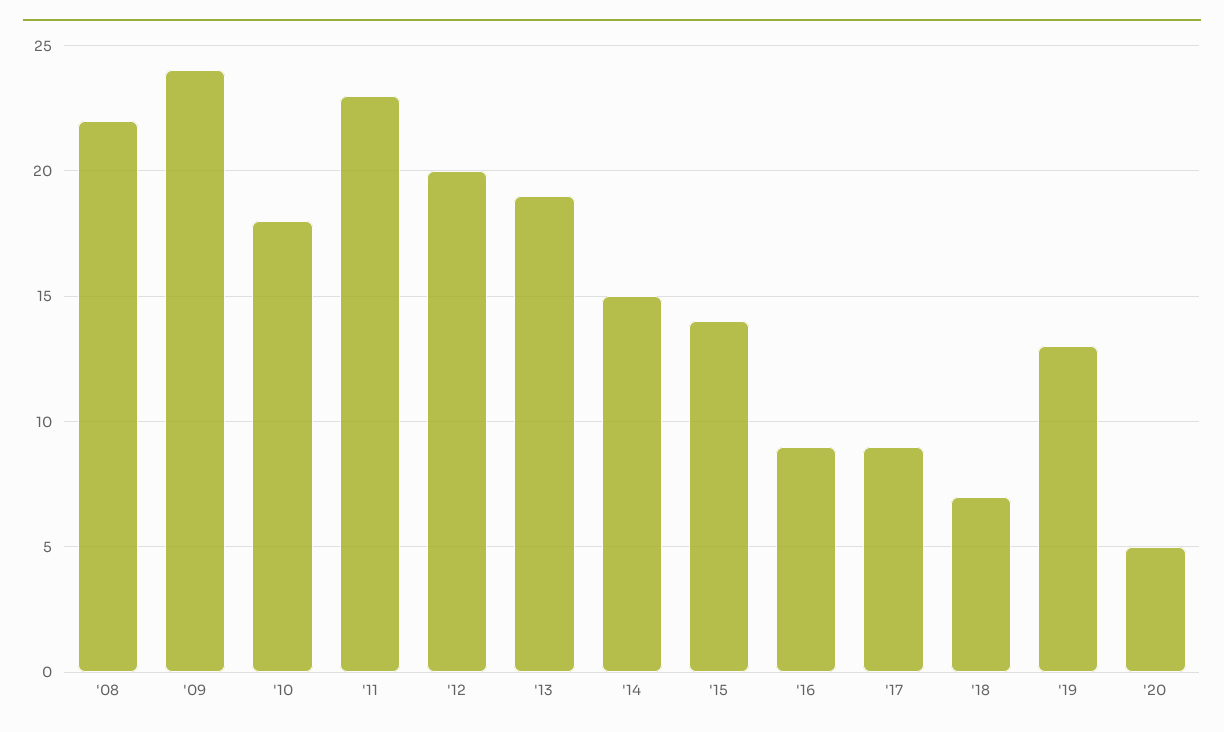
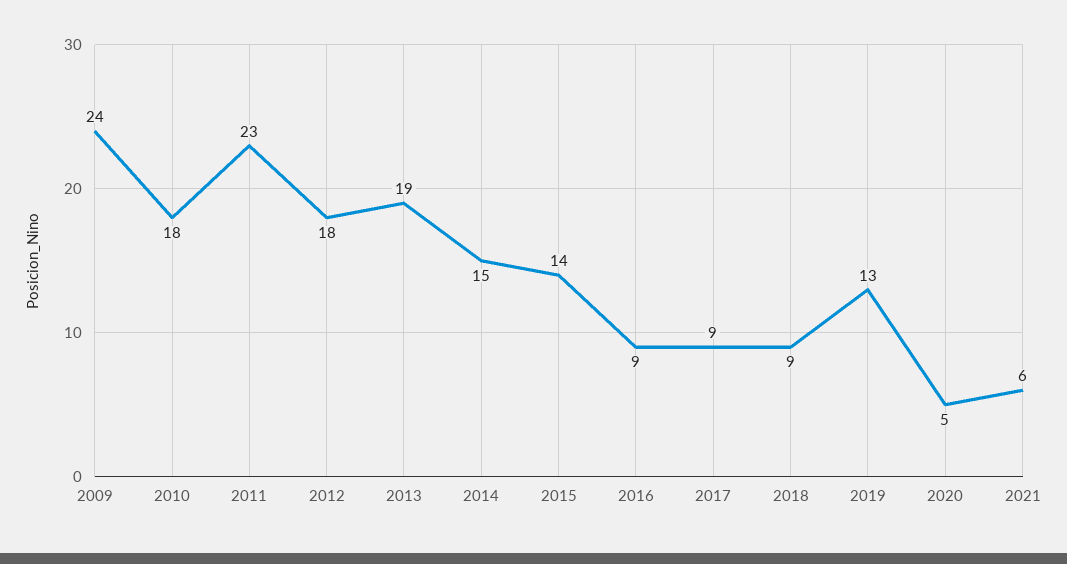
'08: 22 -> none
'12: 20 -> 18
'18: 7 -> 9
2021: none -> 6

